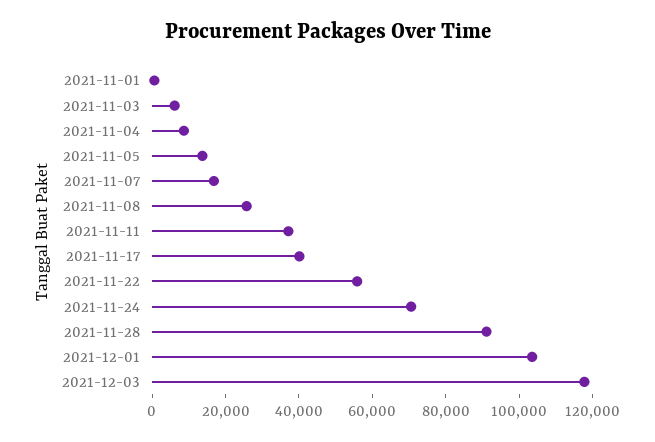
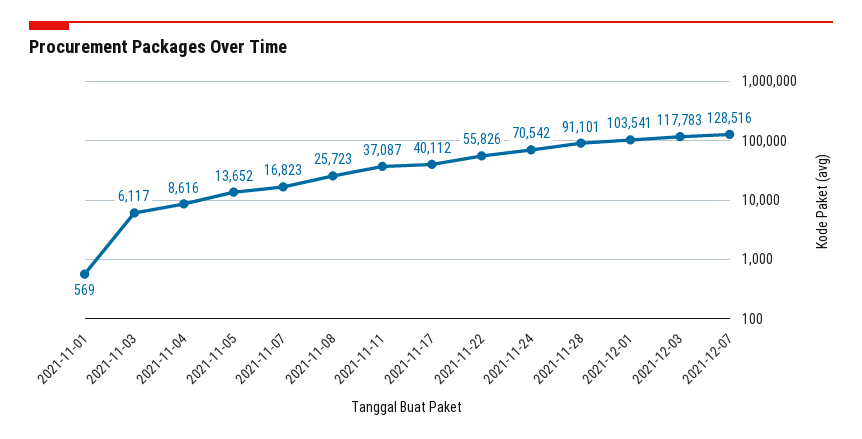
2021-12-07: none -> 128516

